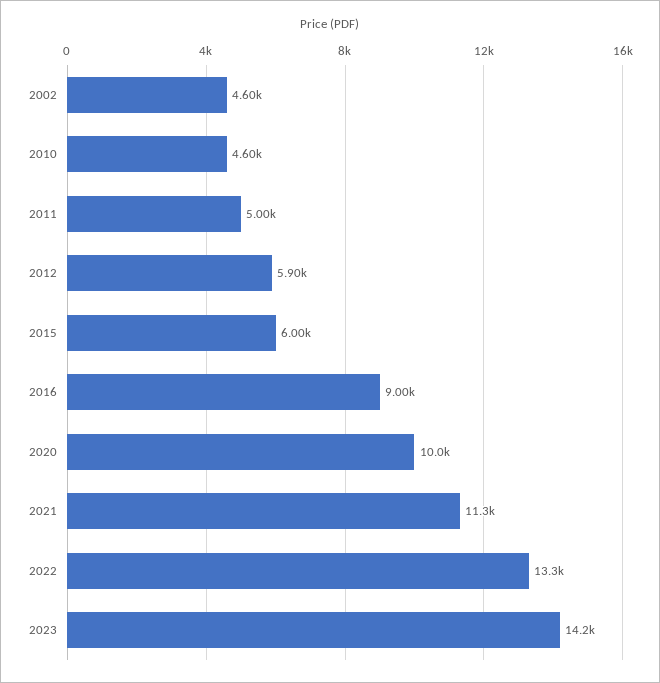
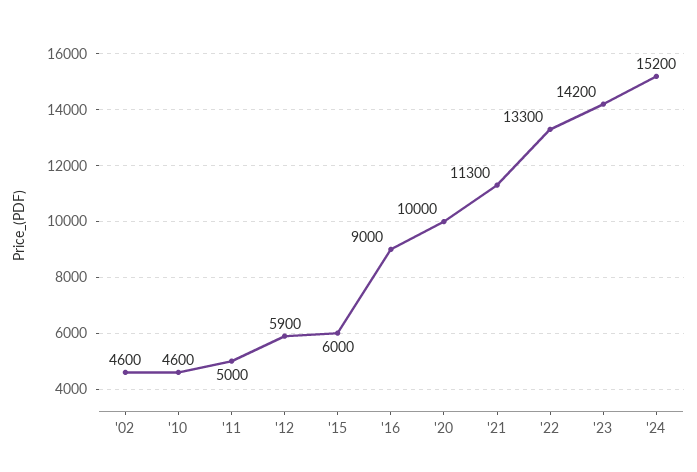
'24: none -> 15200

